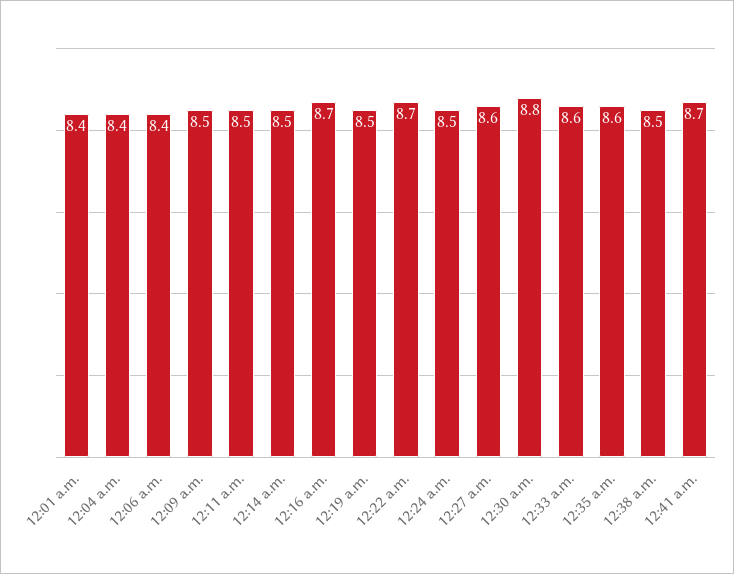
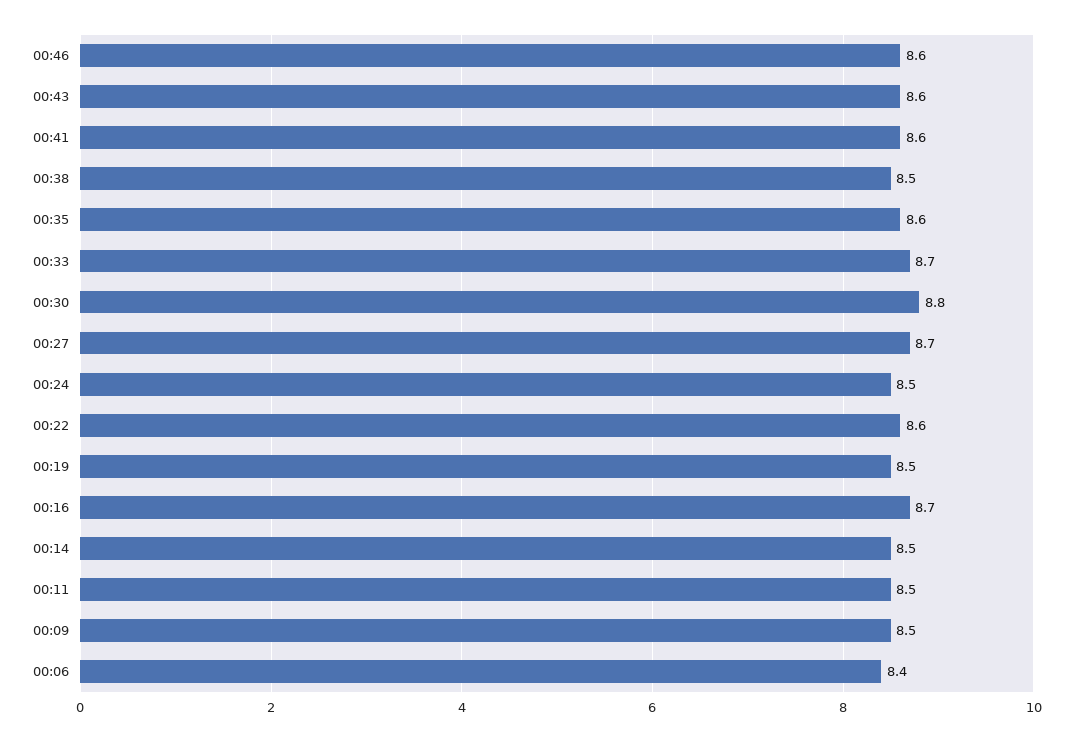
12:01 a.m.: 8.4 -> none
12:04 a.m.: 8.4 -> none
12:22 a.m.: 8.7 -> 8.6
12:27 a.m.: 8.6 -> 8.7
12:33 a.m.: 8.6 -> 8.7
12:41 a.m.: 8.7 -> 8.6
00:46: none -> 8.6
00:43: none -> 8.6

